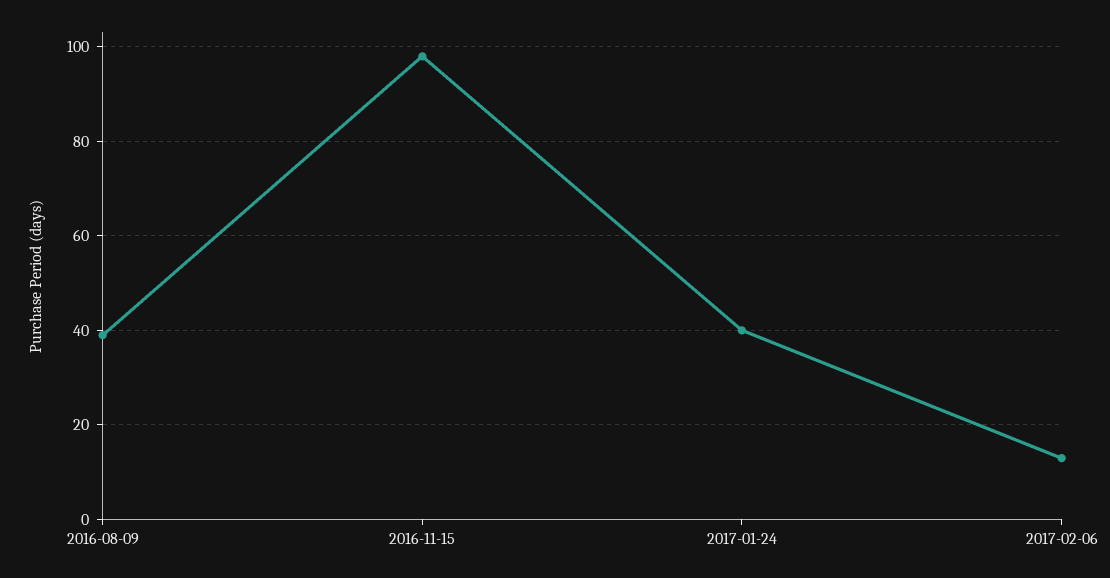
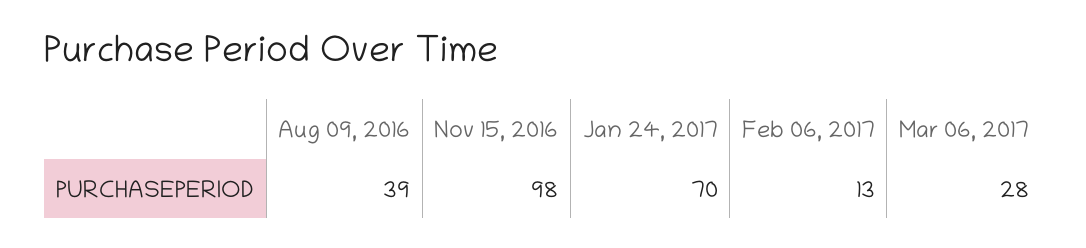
2017-01-24: 40 -> 70
Mar 06, 2017: none -> 28

